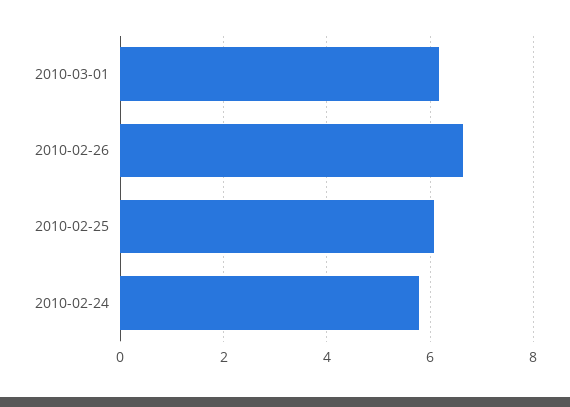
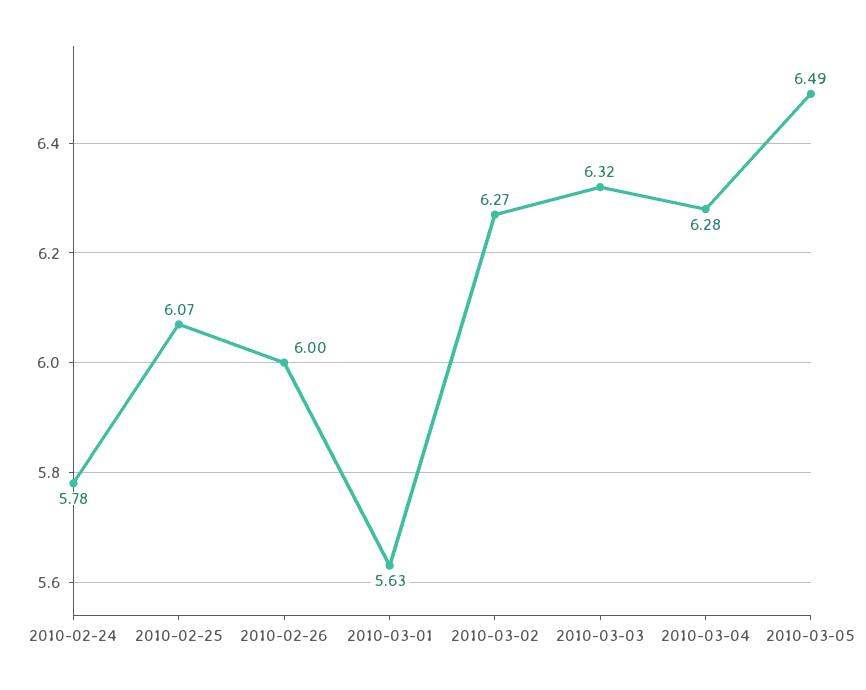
2010-03-01: 6.2 -> 5.63
2010-02-26: 6.6 -> 6
2010-03-02: none -> 6.27
2010-03-03: none -> 6.32
2010-03-04: none -> 6.28
2010-03-05: none -> 6.49

